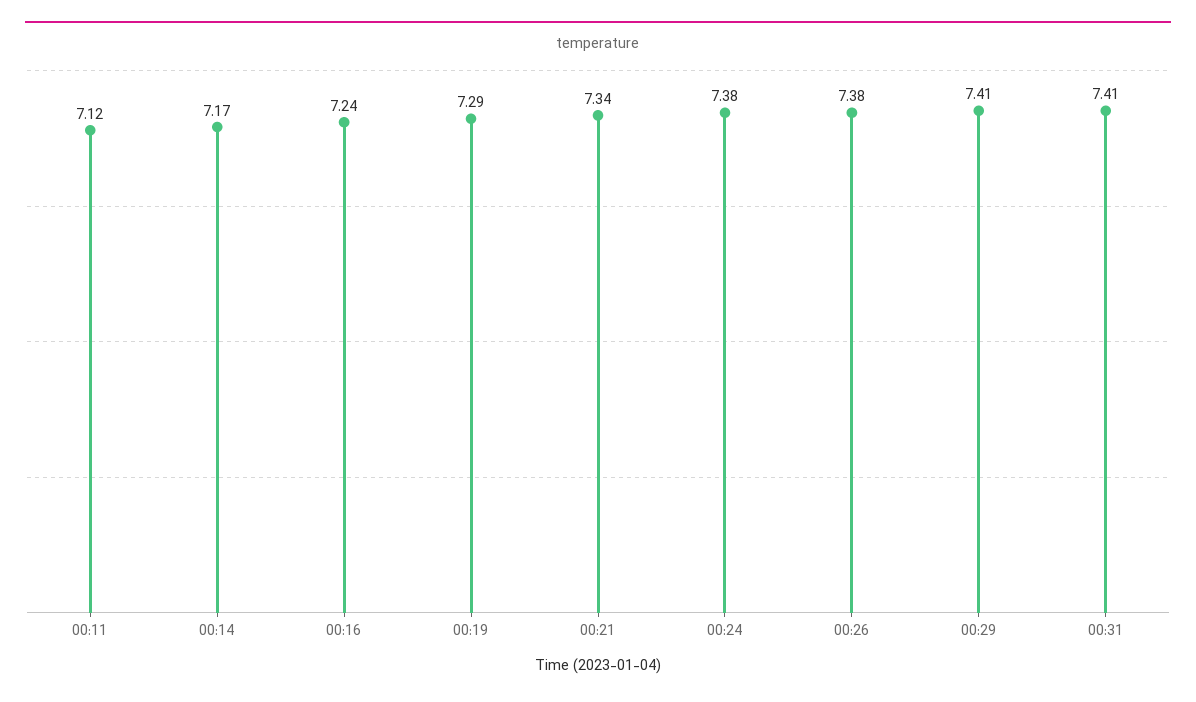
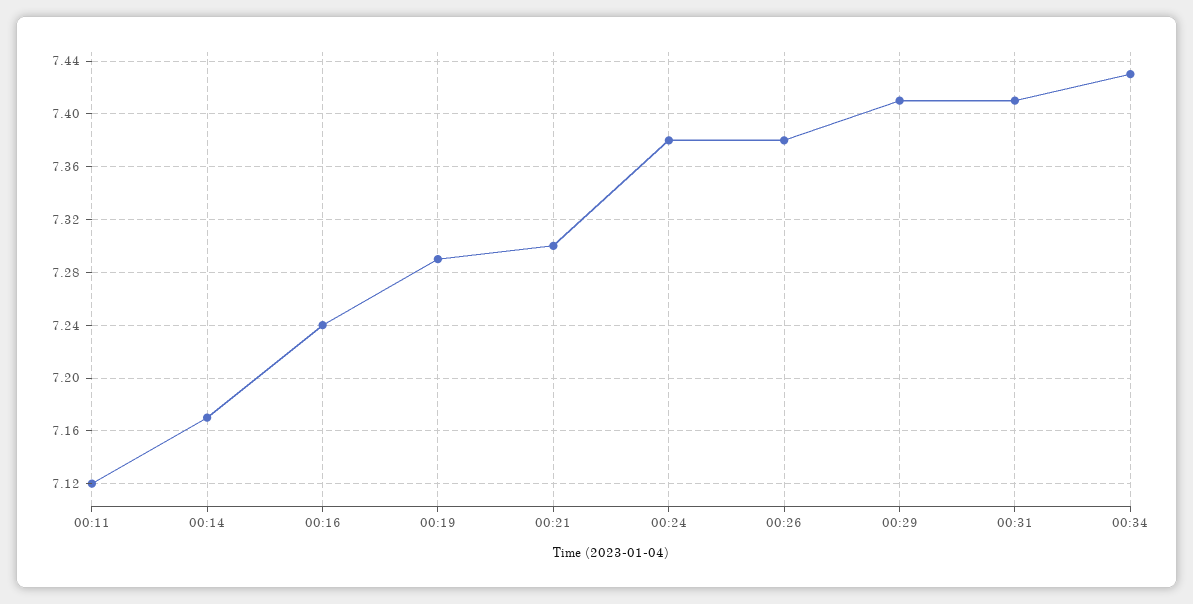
00:21: 7.34 -> 7.3
00:34: none -> 7.43

